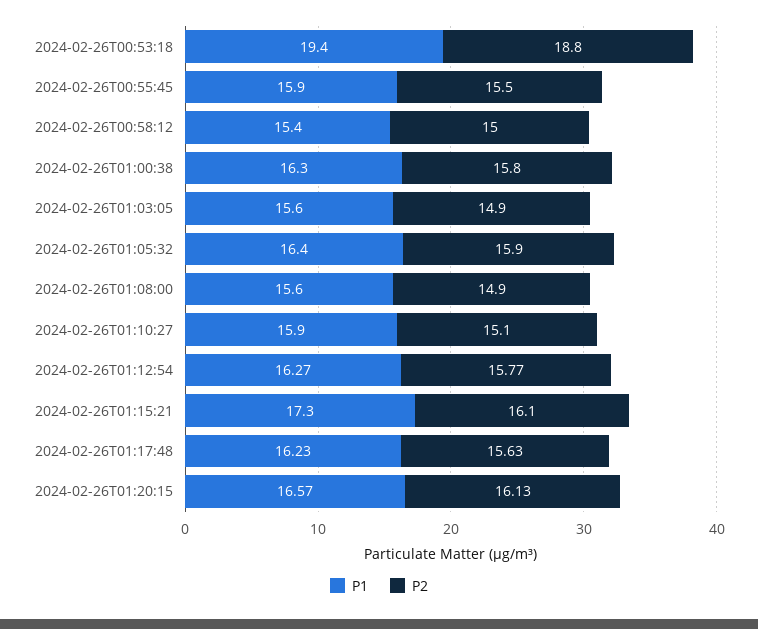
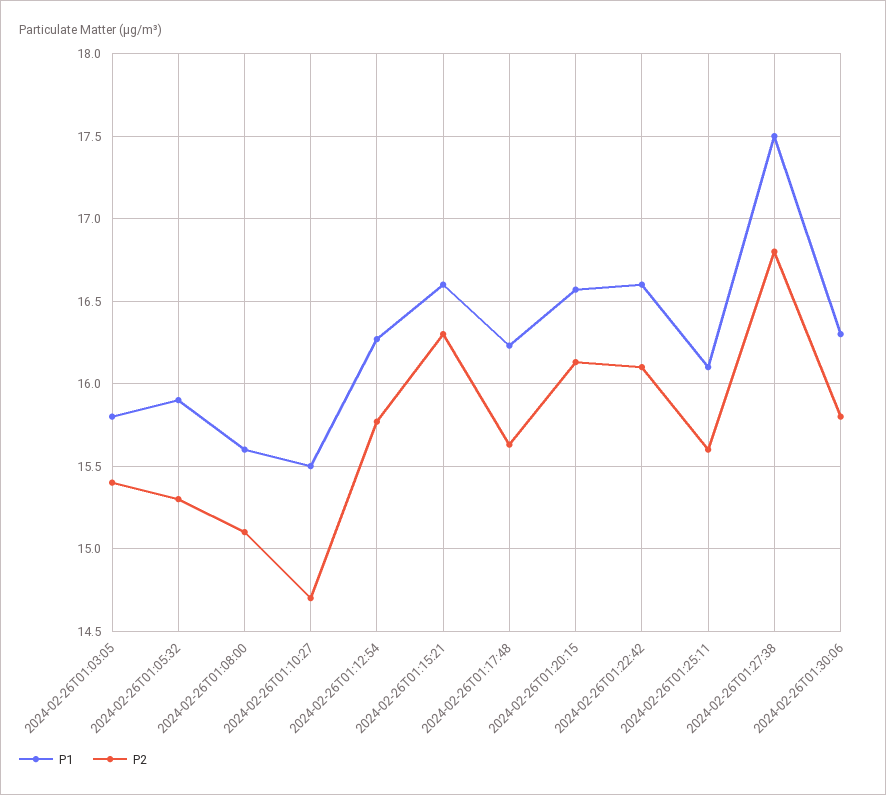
P1, 2024-02-26T00:53:18: 19.4 -> none
P2, 2024-02-26T00:53:18: 18.8 -> none
P1, 2024-02-26T00:55:45: 15.9 -> none
P2, 2024-02-26T00:55:45: 15.5 -> none
P1, 2024-02-26T00:58:12: 15.4 -> none
P2, 2024-02-26T00:58:12: 15 -> none
P1, 2024-02-26T01:00:38: 16.3 -> none
P2, 2024-02-26T01:00:38: 15.8 -> none
P1, 2024-02-26T01:03:05: 15.6 -> 15.8
P2, 2024-02-26T01:03:05: 14.9 -> 15.4
P1, 2024-02-26T01:05:32: 16.4 -> 15.9
P2, 2024-02-26T01:05:32: 15.9 -> 15.3
P2, 2024-02-26T01:08:00: 14.9 -> 15.1
P1, 2024-02-26T01:10:27: 15.9 -> 15.5
P2, 2024-02-26T01:10:27: 15.1 -> 14.7
P1, 2024-02-26T01:15:21: 17.3 -> 16.6
P2, 2024-02-26T01:15:21: 16.1 -> 16.3
P1, 2024-02-26T01:22:42: none -> 16.6
P2, 2024-02-26T01:22:42: none -> 16.1
P1, 2024-02-26T01:25:11: none -> 16.1
P2, 2024-02-26T01:25:11: none -> 15.6
P1, 2024-02-26T01:27:38: none -> 17.5
P2, 2024-02-26T01:27:38: none -> 16.8
P1, 2024-02-26T01:30:06: none -> 16.3
P2, 2024-02-26T01:30:06: none -> 15.8

